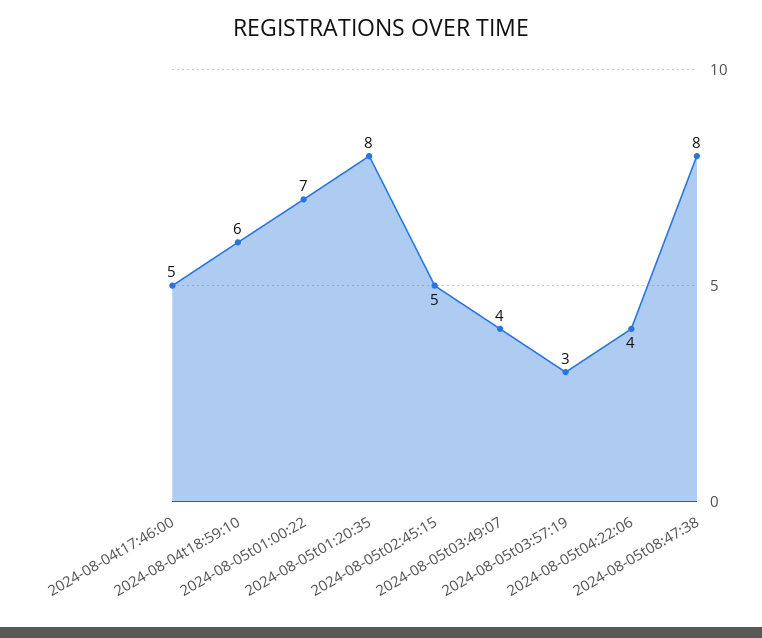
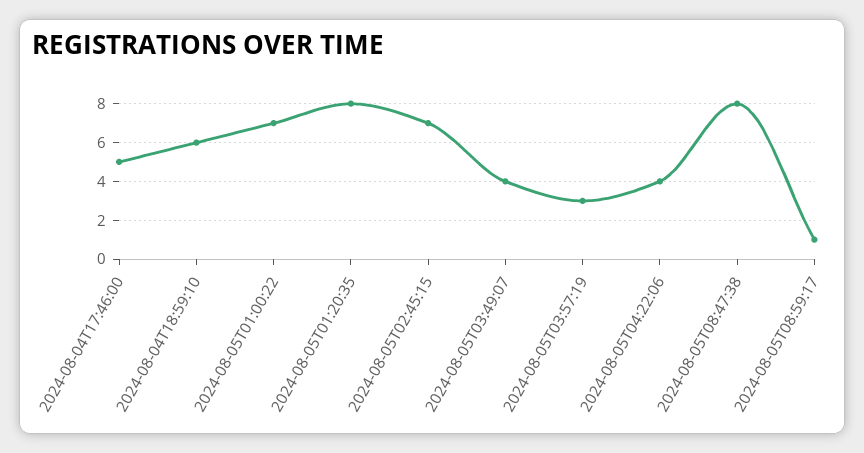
2024-08-05t02:45:15: 5 -> 7
2024-08-05T08:59:17: none -> 1

